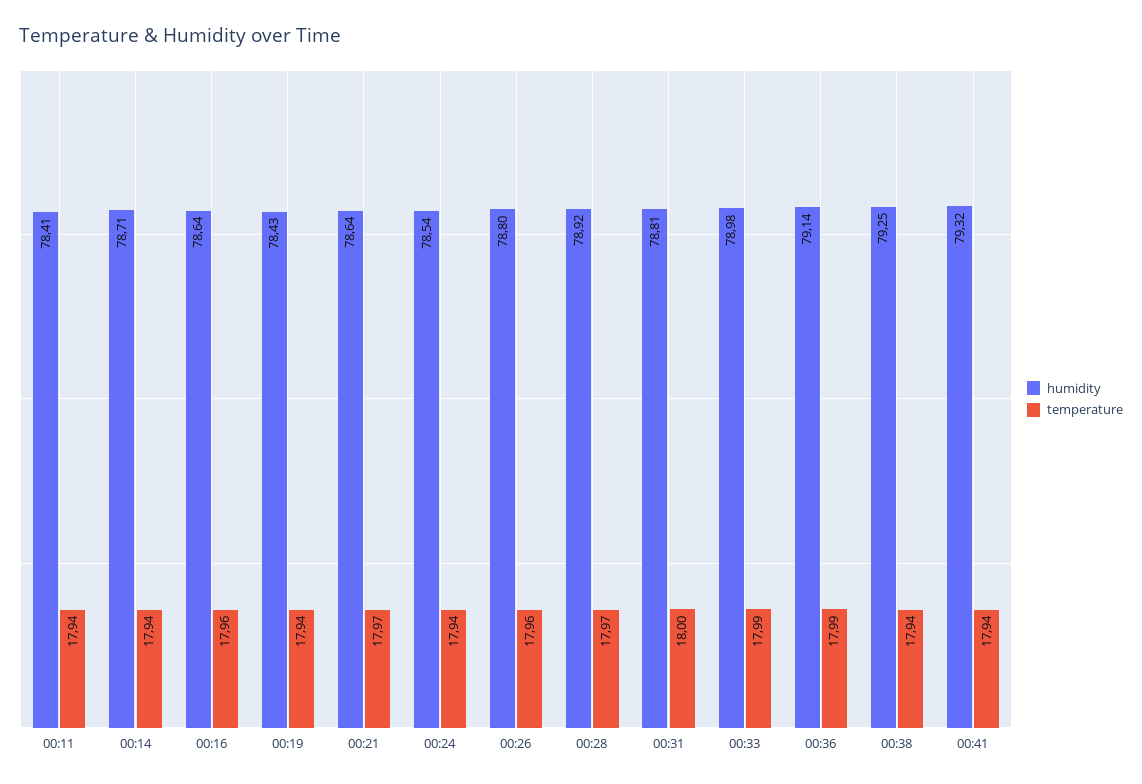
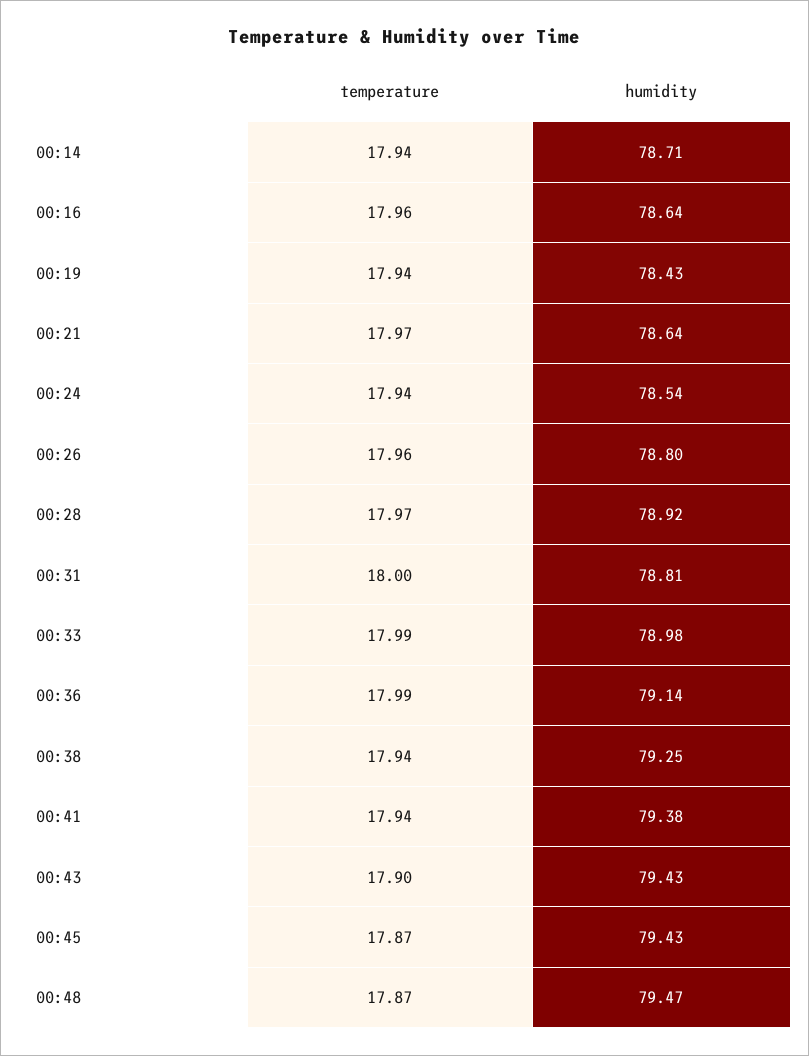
humidity, 00:11: 78.41 -> none
temperature, 00:11: 17.94 -> none
humidity, 00:41: 79.32 -> 79.38
temperature, 00:43: none -> 17.9
humidity, 00:43: none -> 79.43
temperature, 00:45: none -> 17.87
humidity, 00:45: none -> 79.43
temperature, 00:48: none -> 17.87
humidity, 00:48: none -> 79.47

